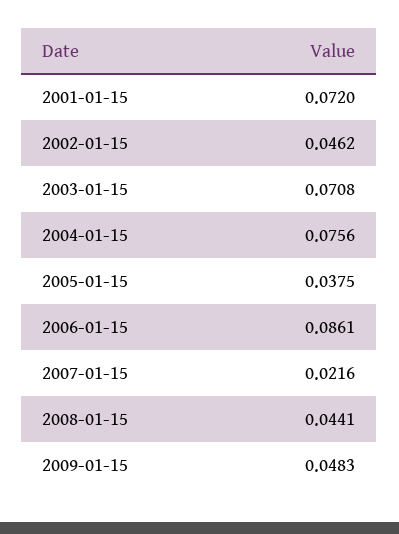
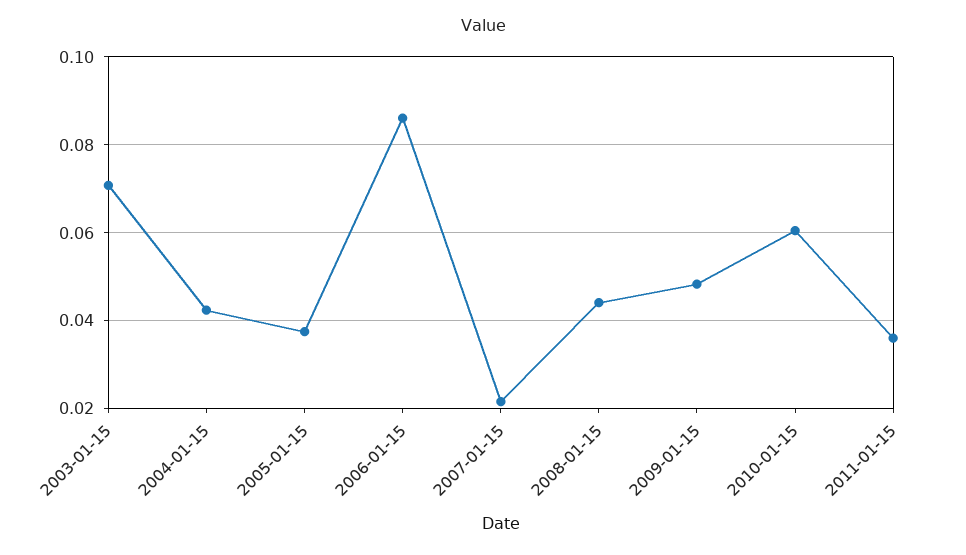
2001-01-15: 0.072 -> none
2002-01-15: 0.0462 -> none
2004-01-15: 0.0756 -> 0.042
2010-01-15: none -> 0.06
2011-01-15: none -> 0.036

